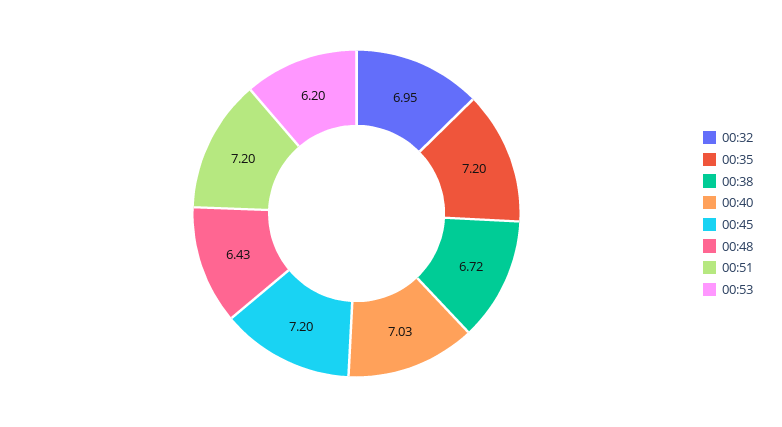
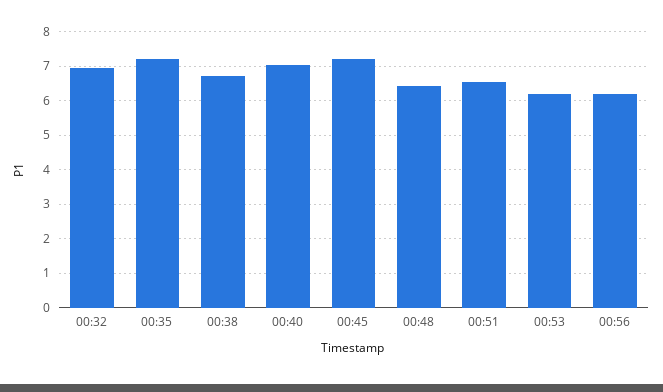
00:51: 7.2 -> 6.6
00:56: none -> 6.2

